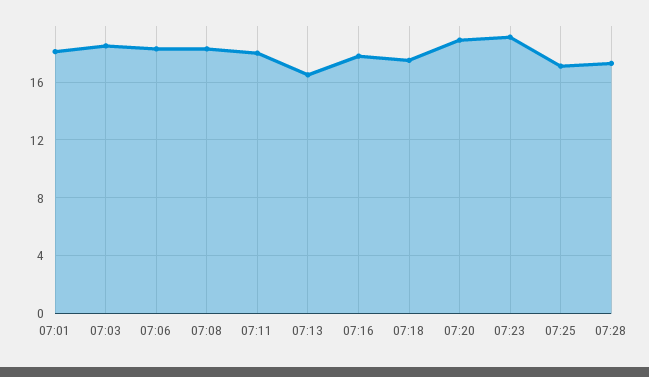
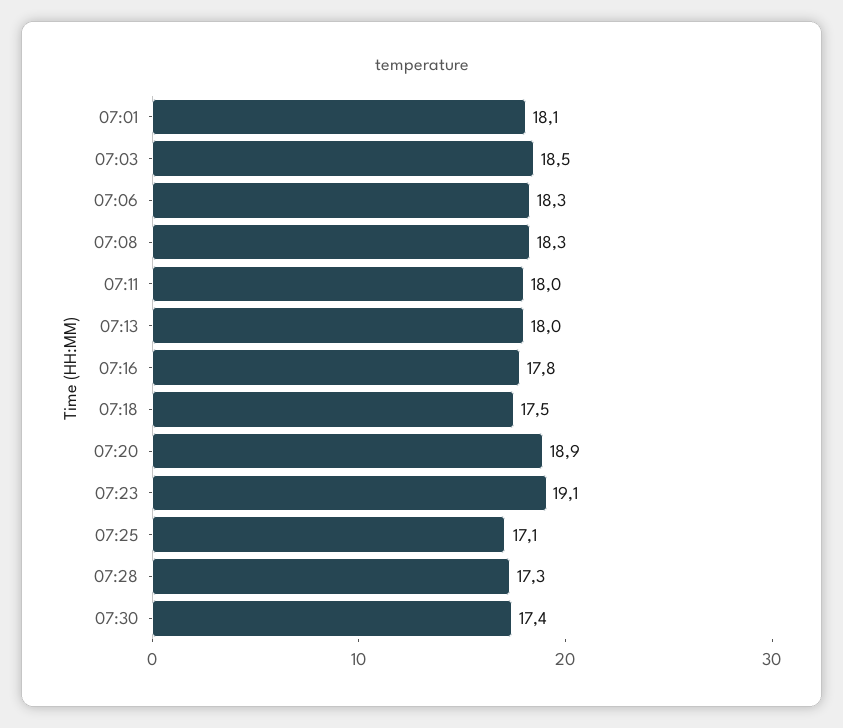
07:13: 16.5 -> 18
07:30: none -> 17.4

